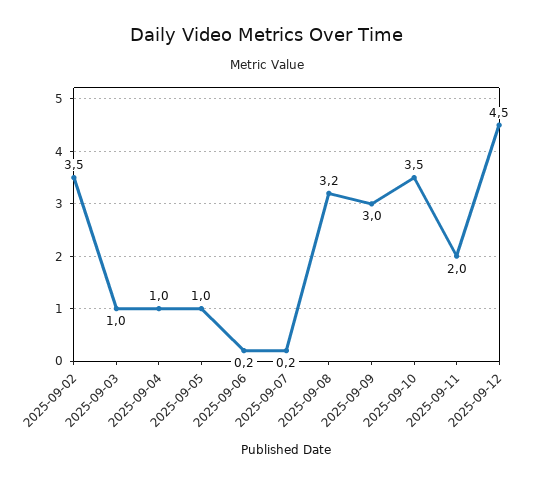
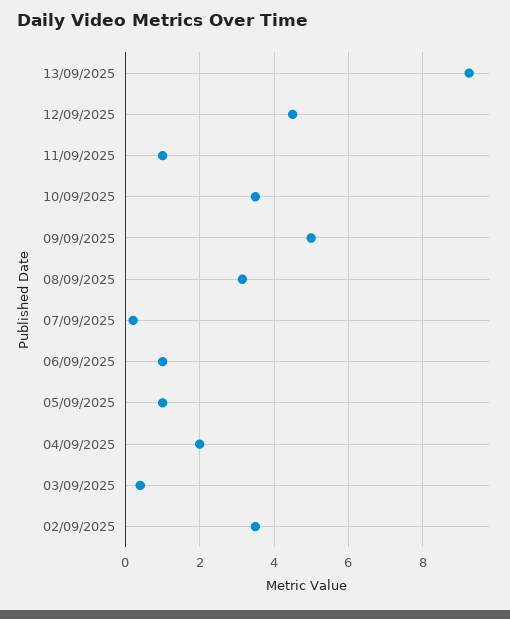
2025-09-03: 1 -> 0.4
2025-09-04: 1 -> 2
2025-09-06: 0.2 -> 1
2025-09-09: 3 -> 5
2025-09-11: 2 -> 1
13/09/2025: none -> 9.2

